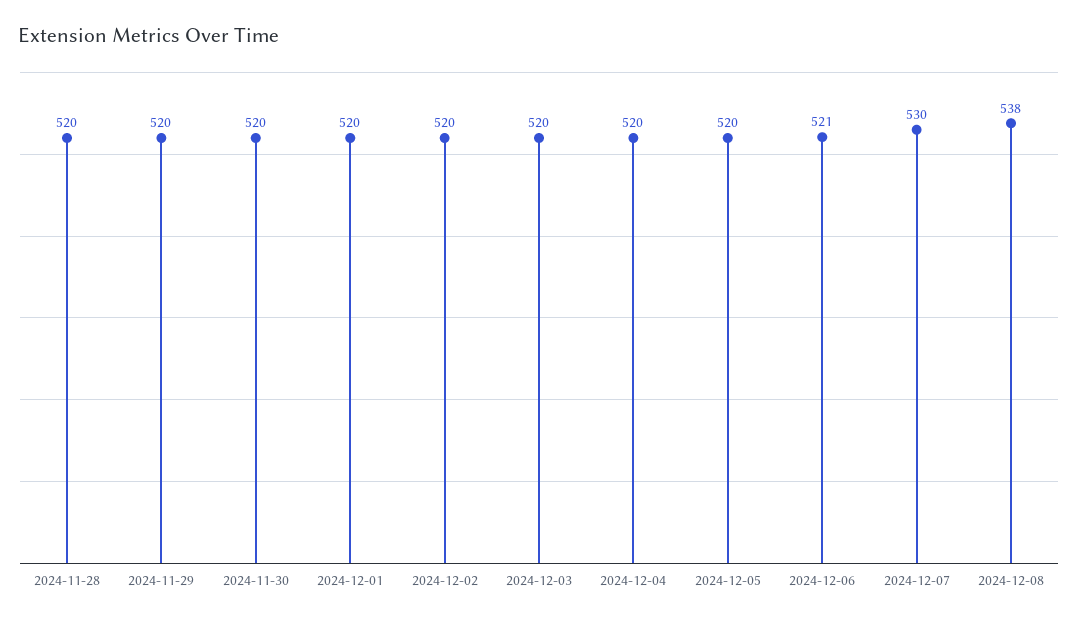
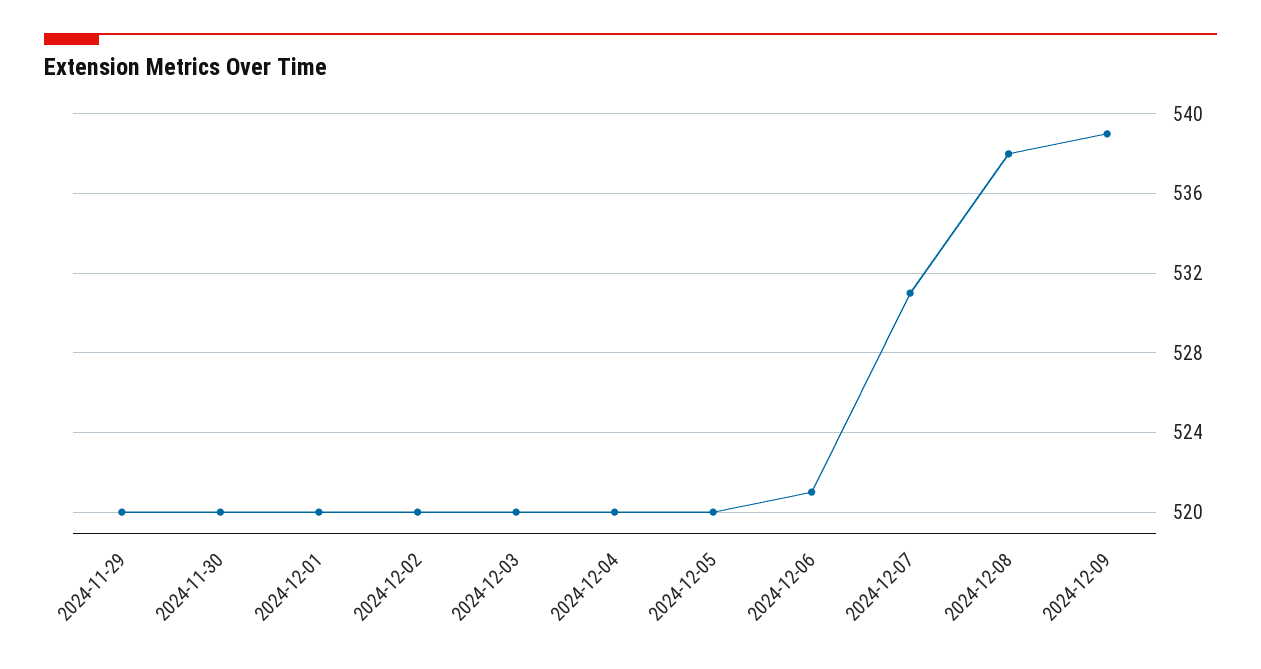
2024-11-28: 520 -> none
2024-12-07: 530 -> 531
2024-12-09: none -> 539

